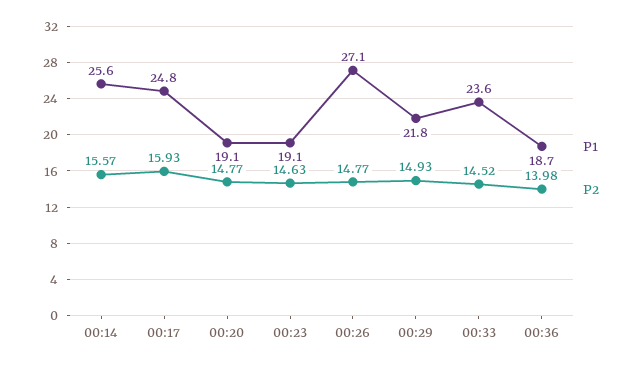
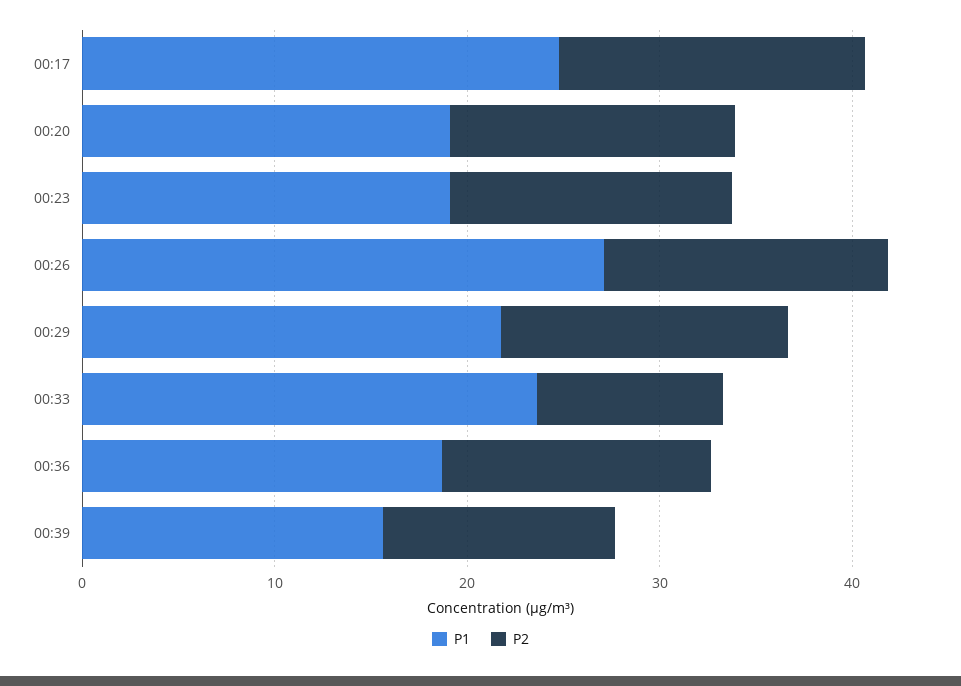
P1, 00:14: 25.6 -> none
P2, 00:14: 15.57 -> none
P2, 00:33: 14.52 -> 10
P1, 00:39: none -> 16
P2, 00:39: none -> 12

